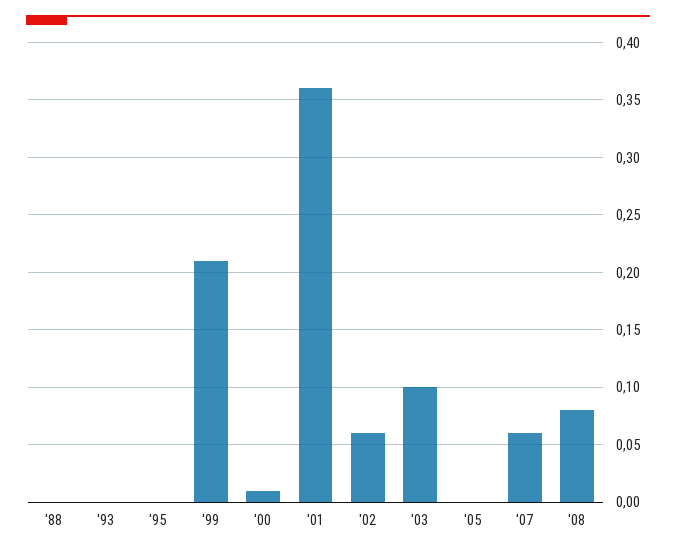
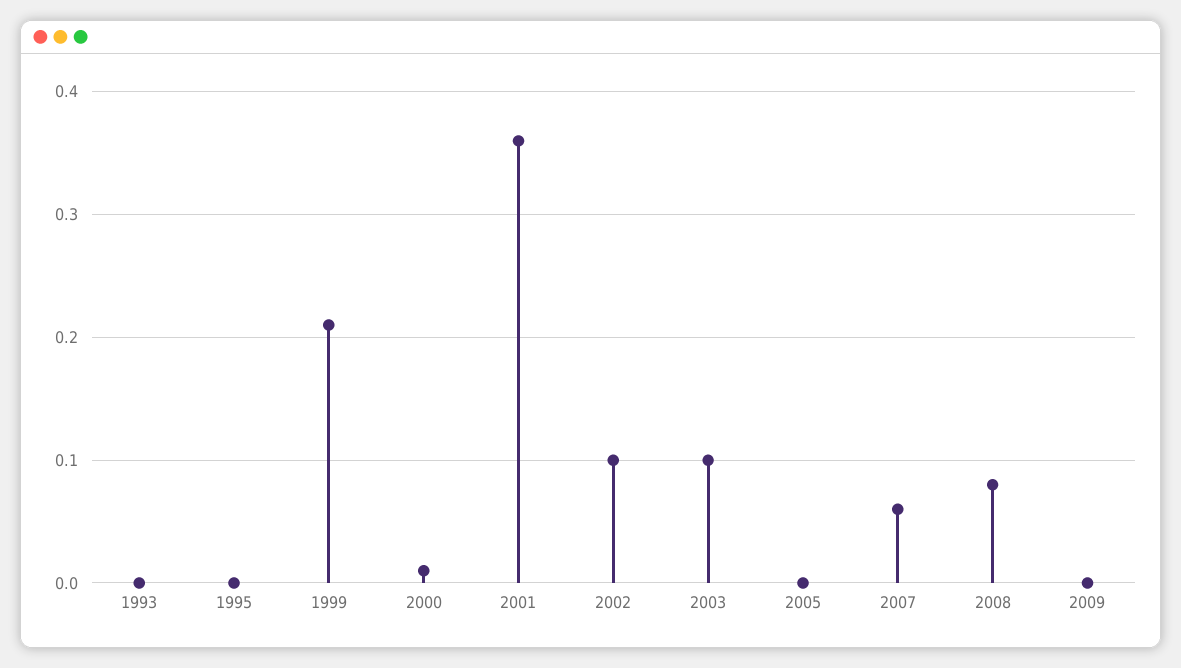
'88: 0 -> none
'02: 0.06 -> 0.1
2009: none -> 0

